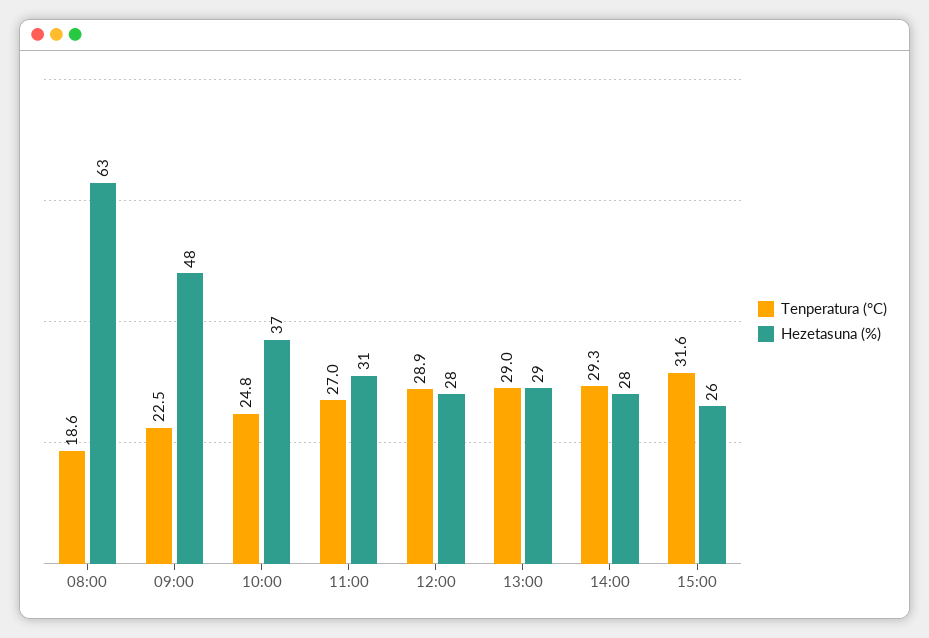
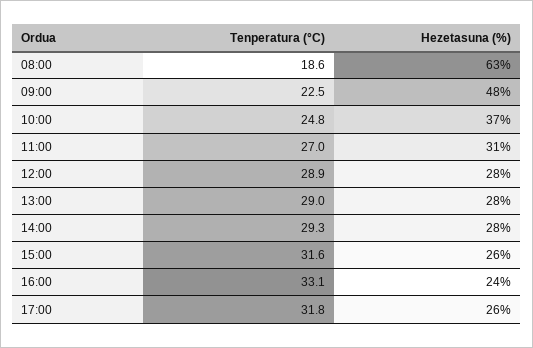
Hezetasuna (%), 13:00: 29 -> 28
Tenperatura (°C), 16:00: none -> 33.1
Hezetasuna (%), 16:00: none -> 24
Tenperatura (°C), 17:00: none -> 31.8
Hezetasuna (%), 17:00: none -> 26

